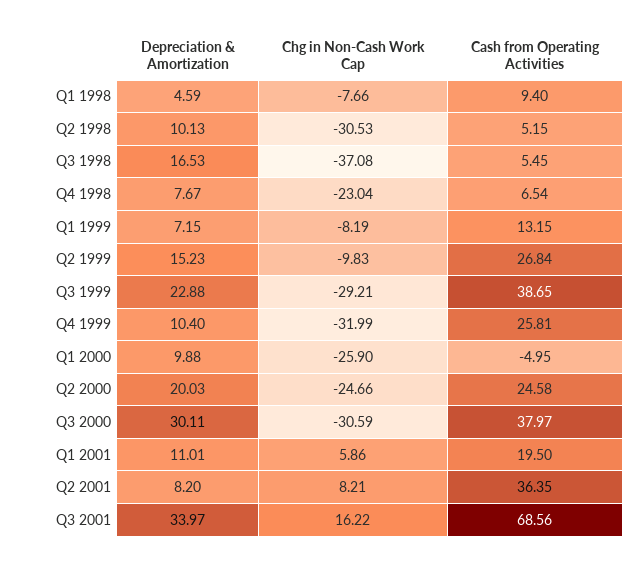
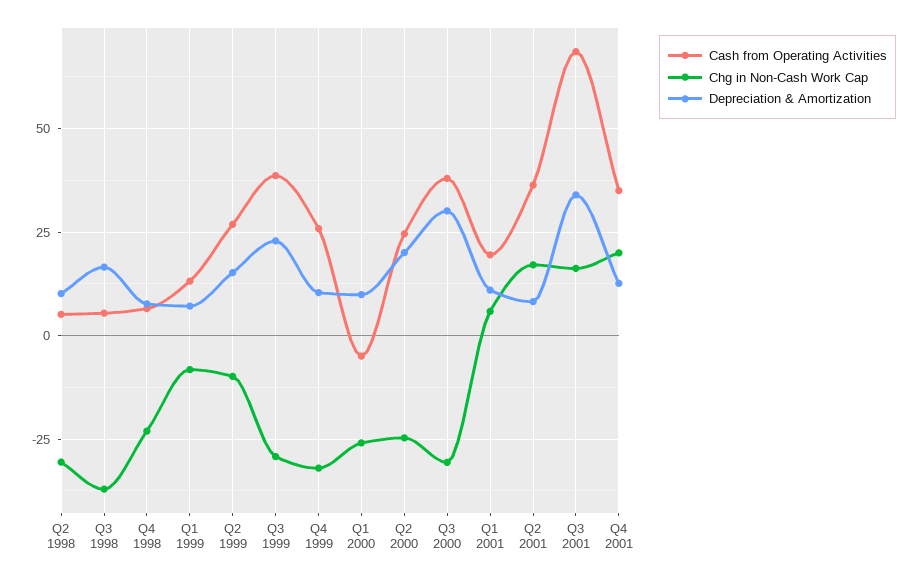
Depreciation & Amortization, Q1 1998: 4.59 -> none
Chg in Non-Cash Work Cap, Q1 1998: -7.66 -> none
Cash from Operating Activities, Q1 1998: 9.4 -> none
Chg in Non-Cash Work Cap, Q2 2001: 8.21 -> 17.5
Cash from Operating Activities, Q4 2001: none -> 35
Chg in Non-Cash Work Cap, Q4 2001: none -> 20
Depreciation & Amortization, Q4 2001: none -> 12.5

